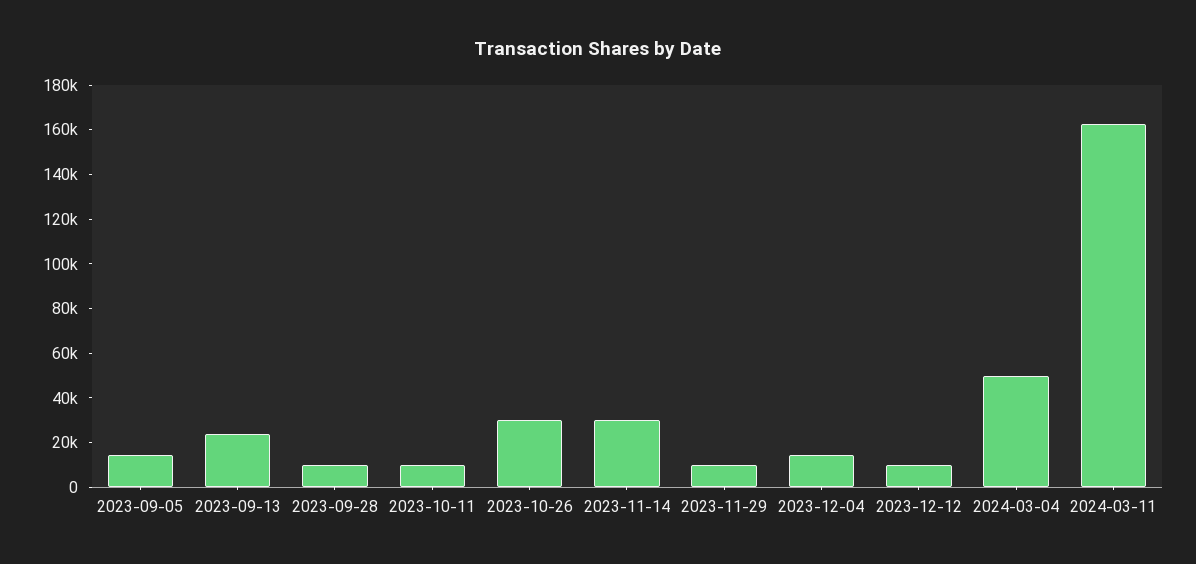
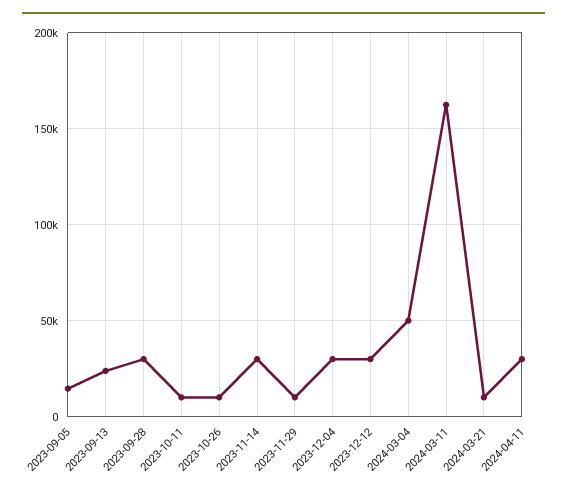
2023-09-28: 10000 -> 30000
2023-10-26: 30000 -> 10000
2023-12-04: 15000 -> 30000
2023-12-12: 10000 -> 30000
2024-03-21: none -> 10000
2024-04-11: none -> 30000

